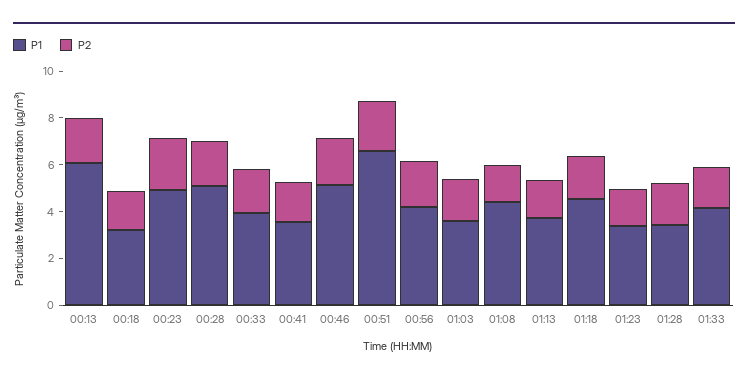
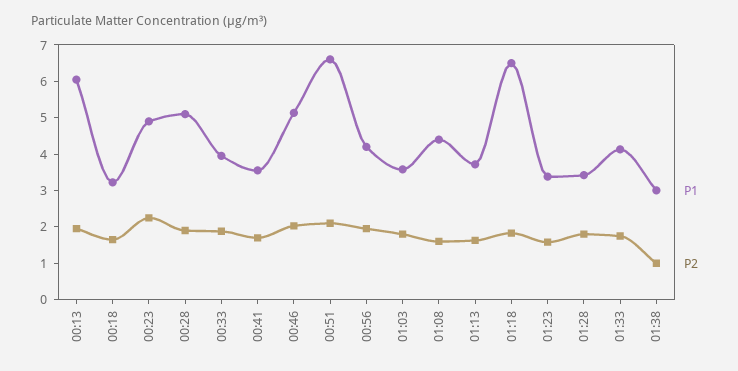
P1, 01:18: 4.5 -> 6.5
P1, 01:38: none -> 3
P2, 01:38: none -> 1

